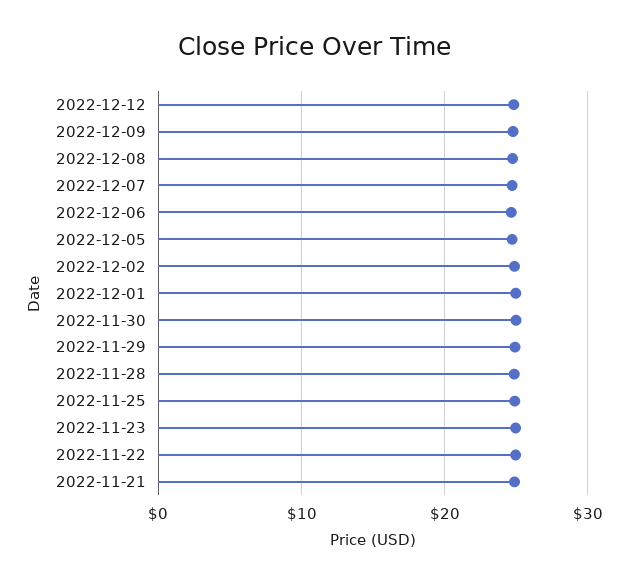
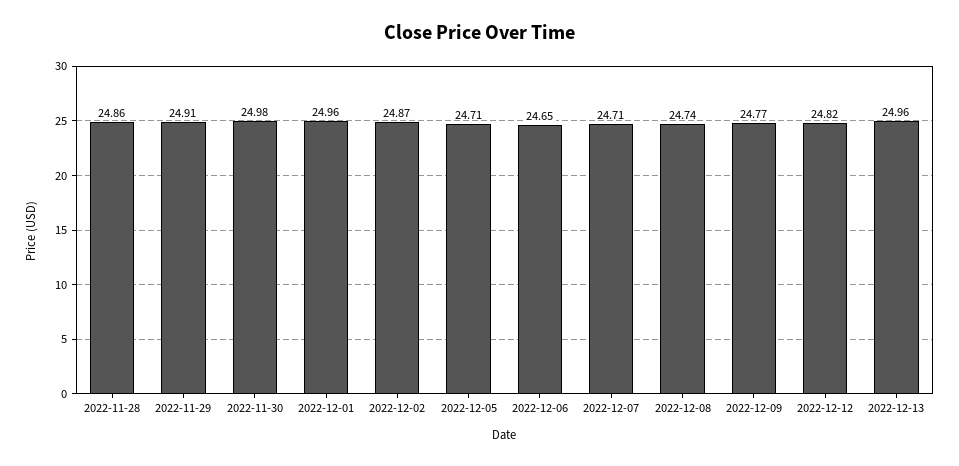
2022-11-25: 25 -> none
2022-11-23: 25 -> none
2022-11-22: 25 -> none
2022-11-21: 25 -> none
2022-12-13: none -> 24.96

